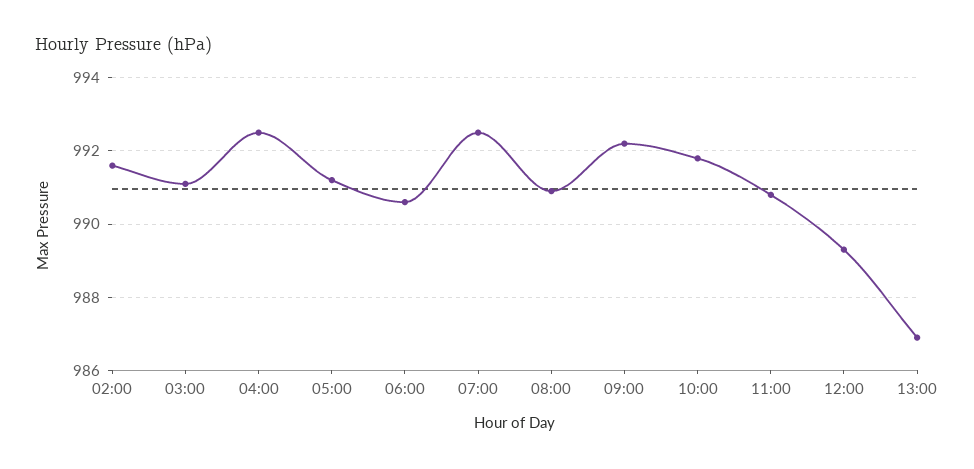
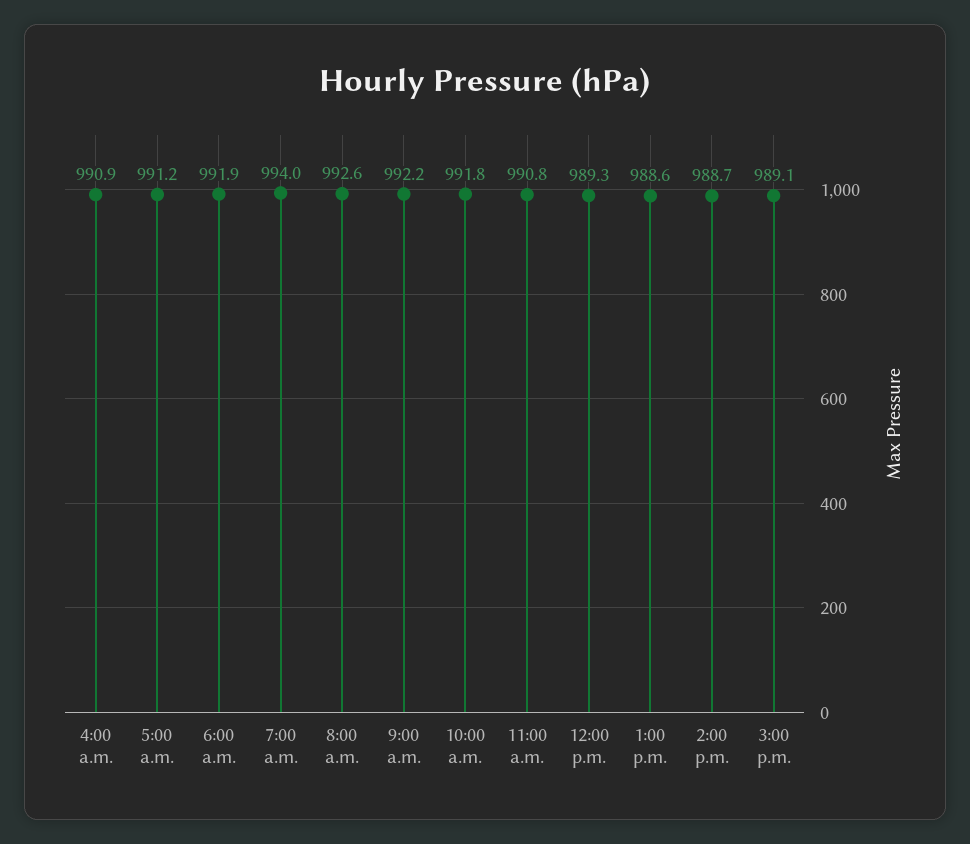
02:00: 991.5 -> none
03:00: 991 -> none
04:00: 992.5 -> 990.9
06:00: 990.5 -> 991.9
07:00: 992.5 -> 994
08:00: 991 -> 992.6
13:00: 987 -> 988.6
2:00 p.m.: none -> 988.7
3:00 p.m.: none -> 989.1

